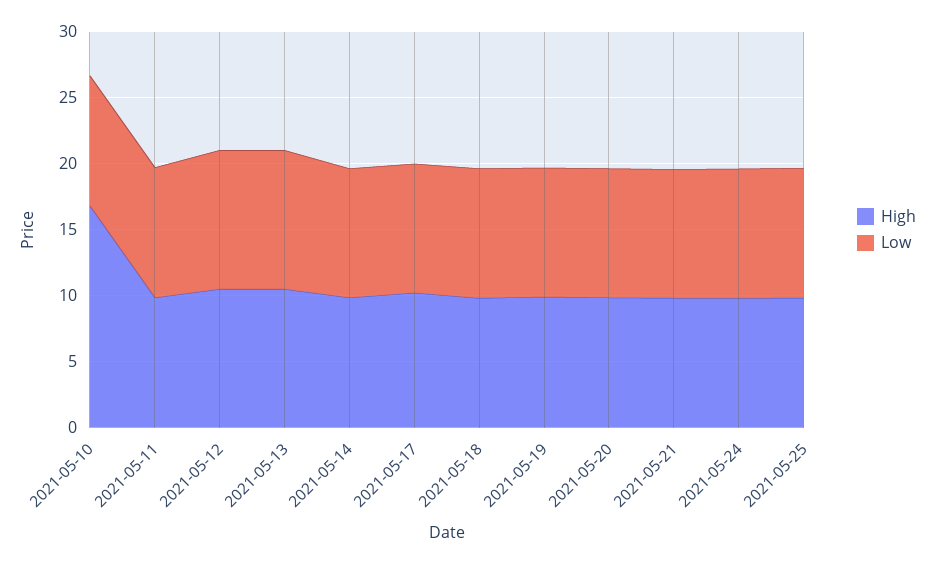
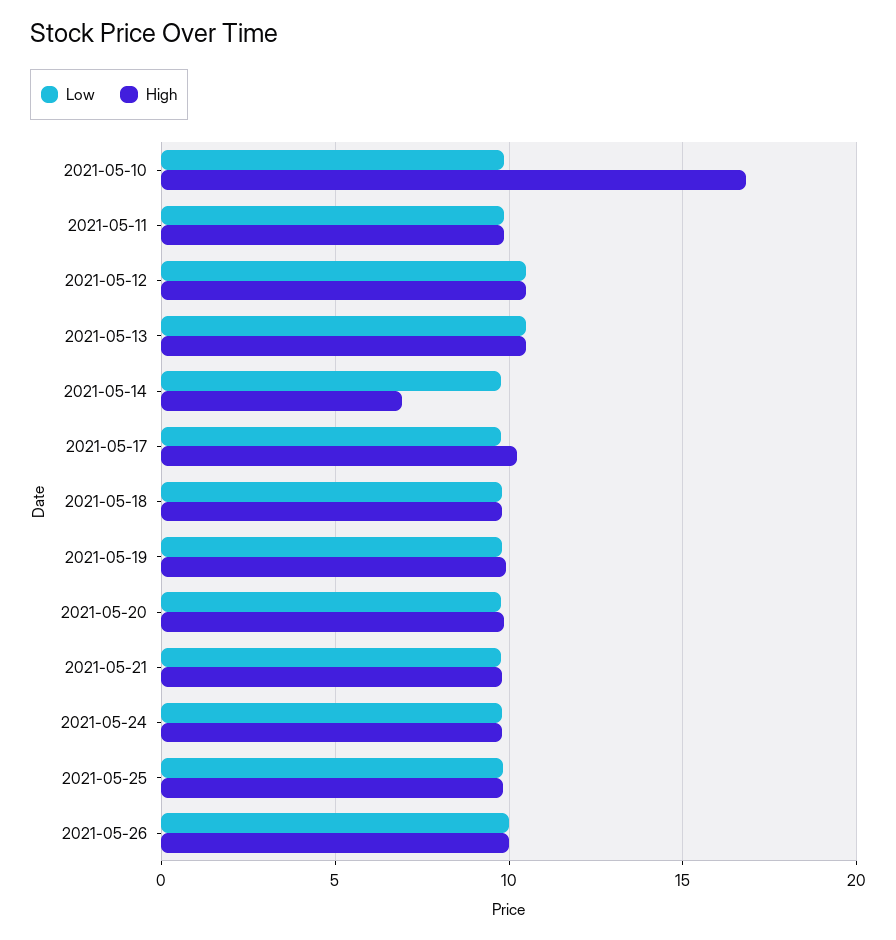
High, 2021-05-14: 10 -> 7
Low, 2021-05-26: none -> 10
High, 2021-05-26: none -> 10

